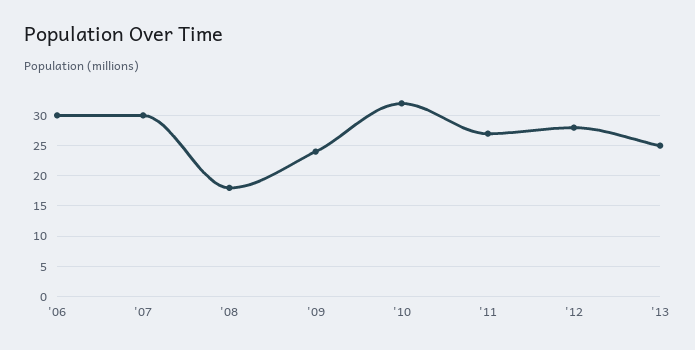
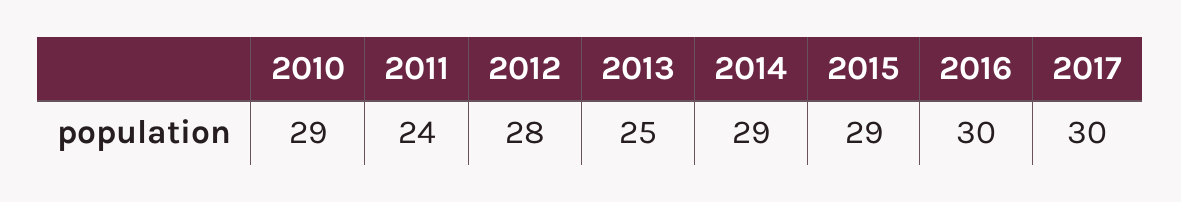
'06: 30 -> none
'07: 30 -> none
'08: 18 -> none
'09: 24 -> none
'10: 32 -> 29
'11: 27 -> 24
2014: none -> 29
2015: none -> 29
2016: none -> 30
2017: none -> 30

